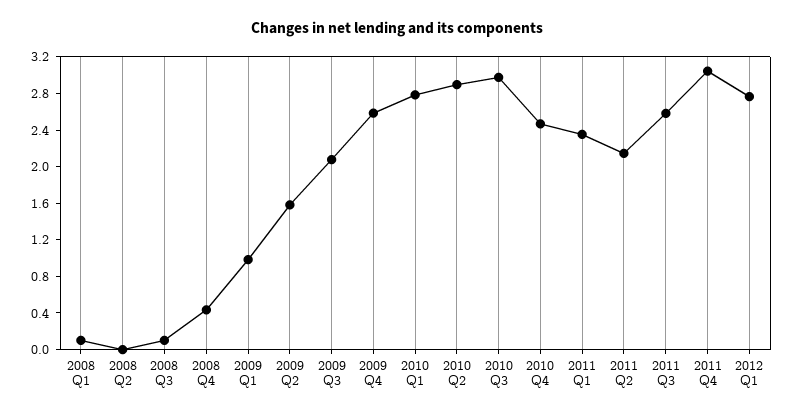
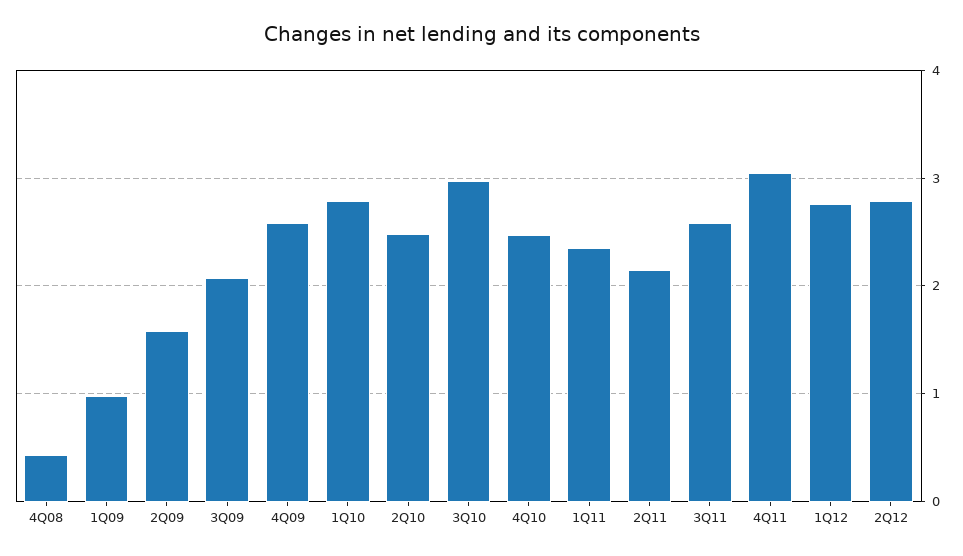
2008 Q1: 0.1 -> none
2008 Q2: 0 -> none
2008 Q3: 0.1 -> none
2010 Q2: 2.9 -> 2.5
2Q12: none -> 2.8

